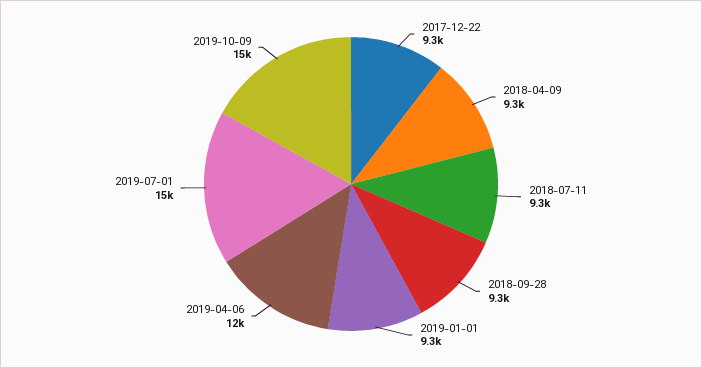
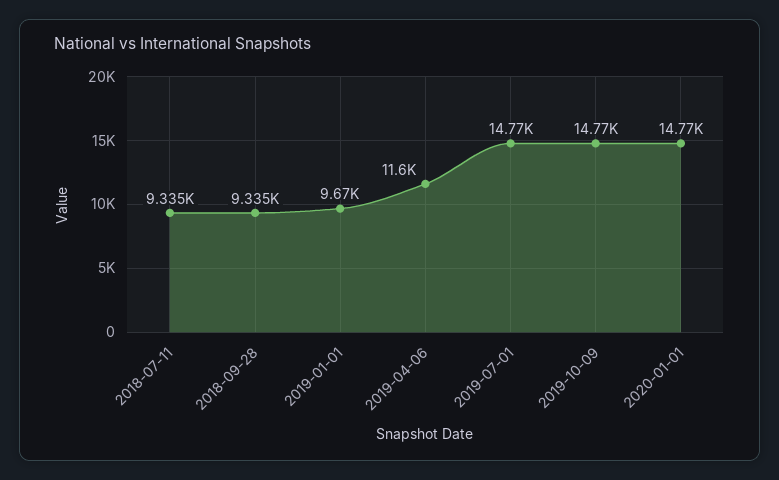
2017-12-22: 9300 -> none
2018-04-09: 9300 -> none
2019-01-01: 9300 -> 9670
2020-01-01: none -> 14770

